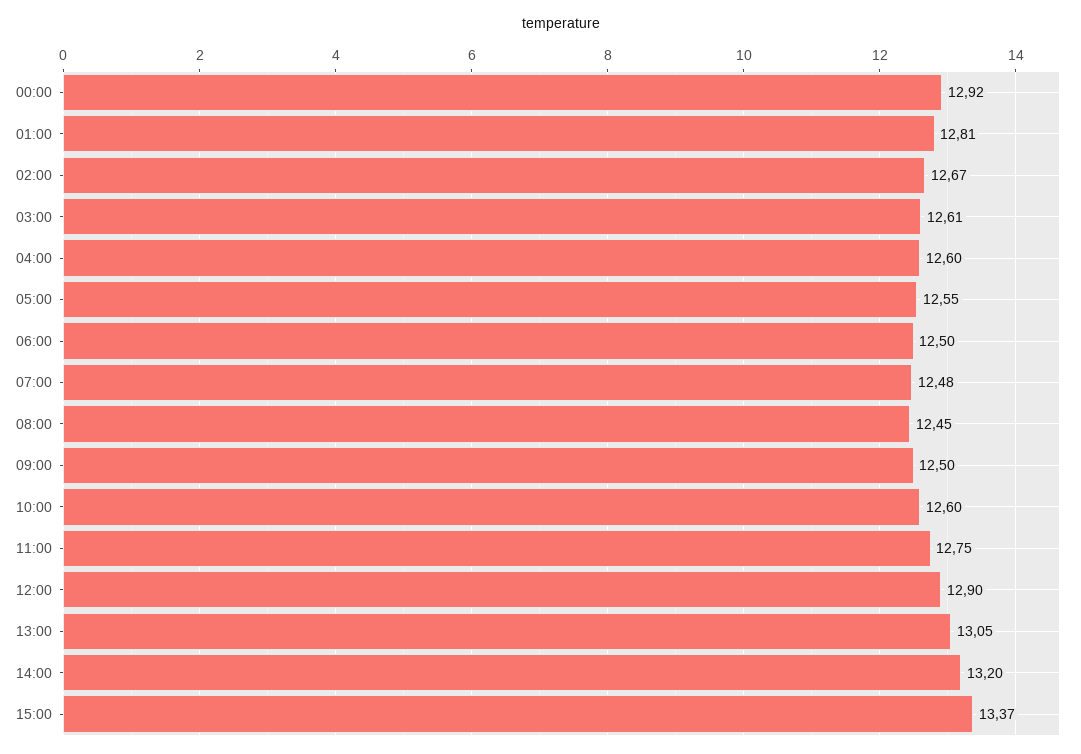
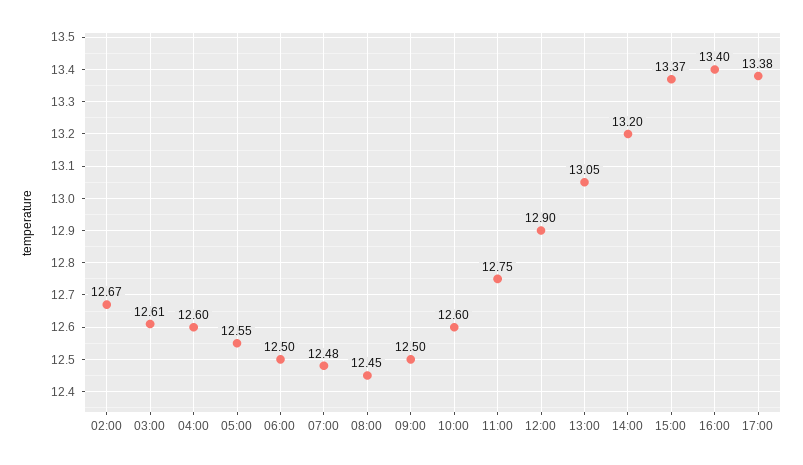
00:00: 12.92 -> none
01:00: 12.81 -> none
16:00: none -> 13.4
17:00: none -> 13.38

